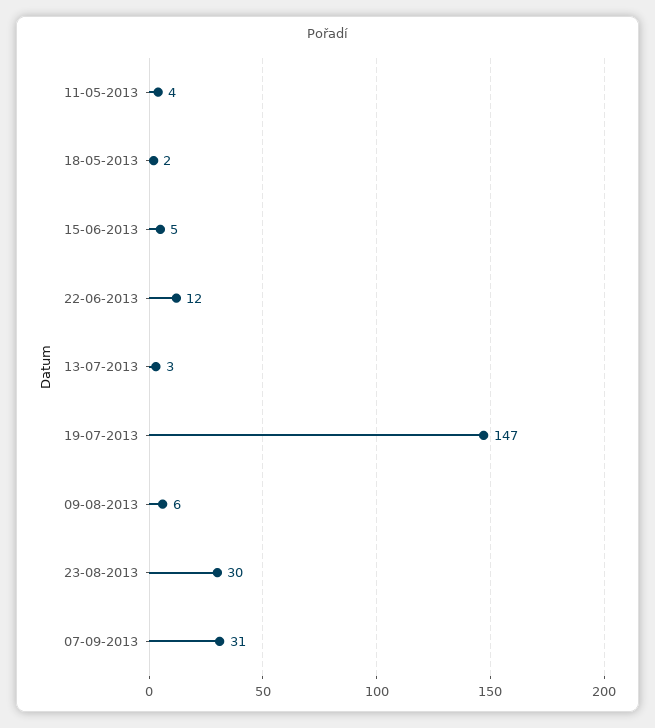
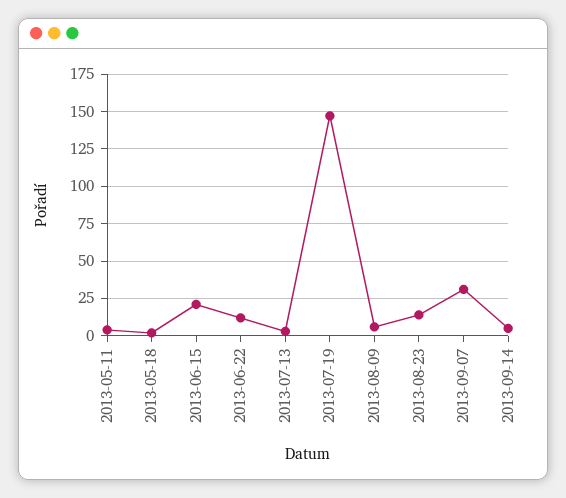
15-06-2013: 5 -> 20
23-08-2013: 30 -> 15
2013-09-14: none -> 5

